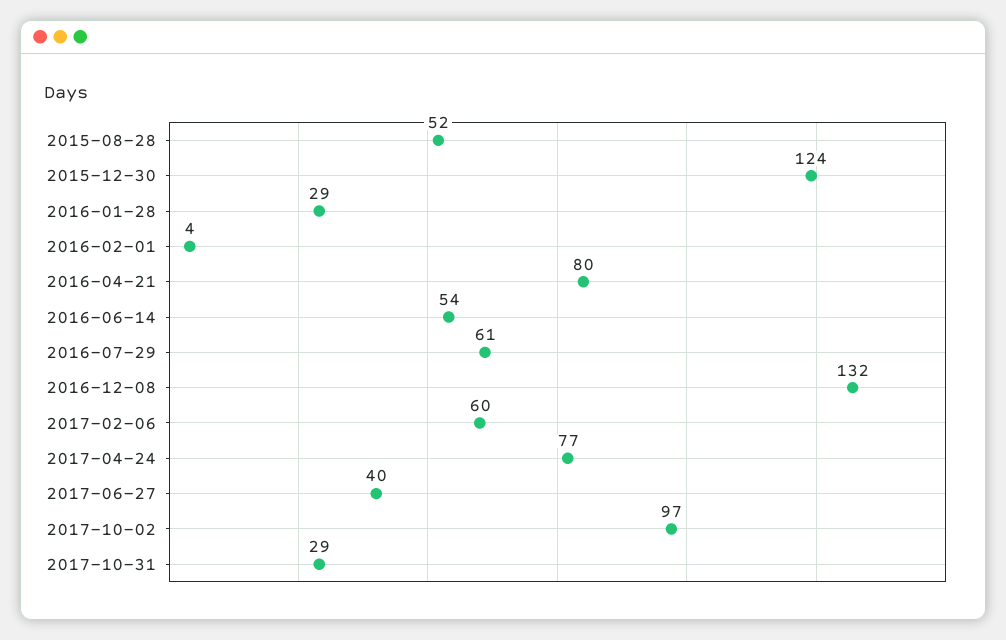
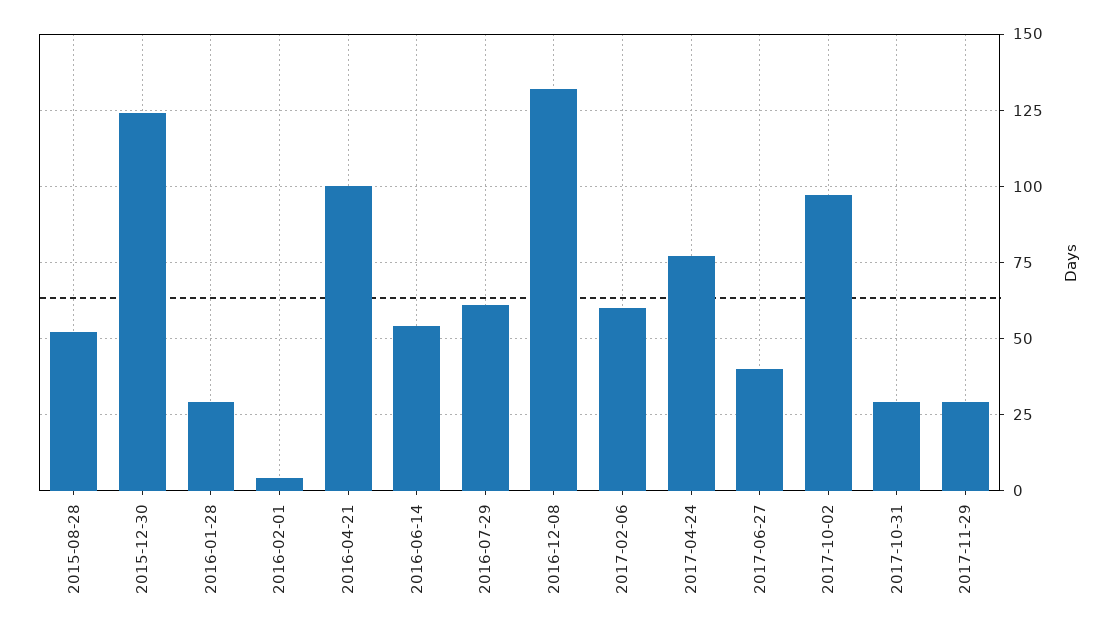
2016-04-21: 80 -> 100
2017-11-29: none -> 30

